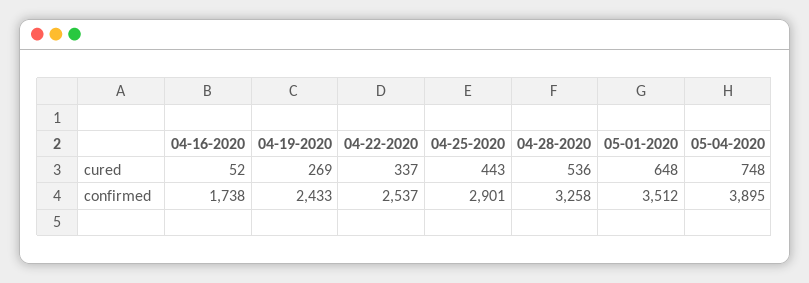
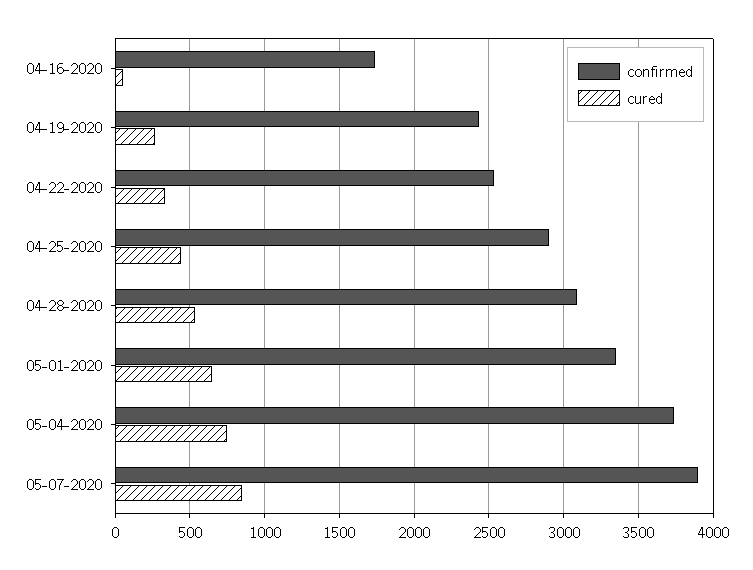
confirmed, 04-28-2020: 3258 -> 3100
confirmed, 05-01-2020: 3512 -> 3350
confirmed, 05-04-2020: 3895 -> 3750
confirmed, 05-07-2020: none -> 3900
cured, 05-07-2020: none -> 850

